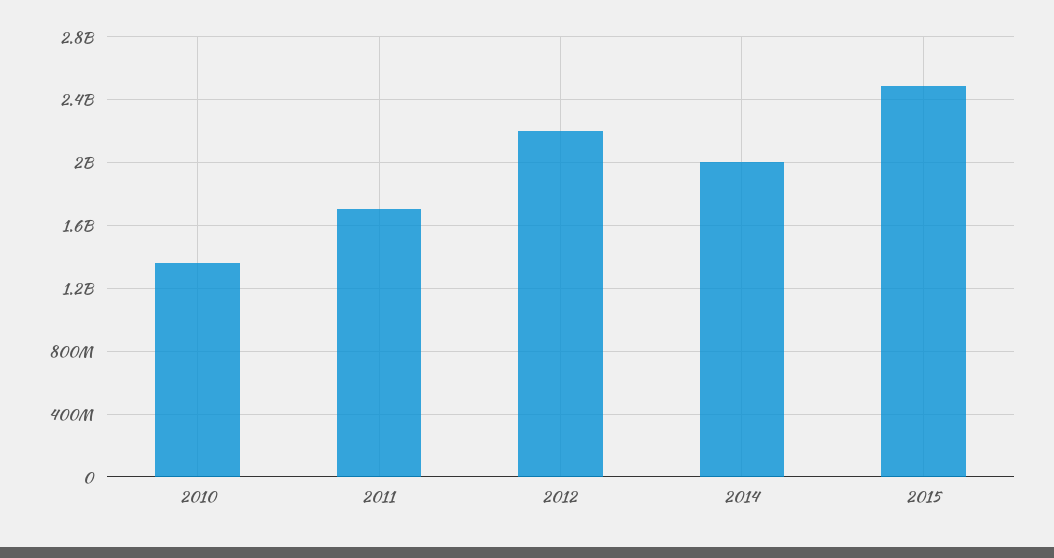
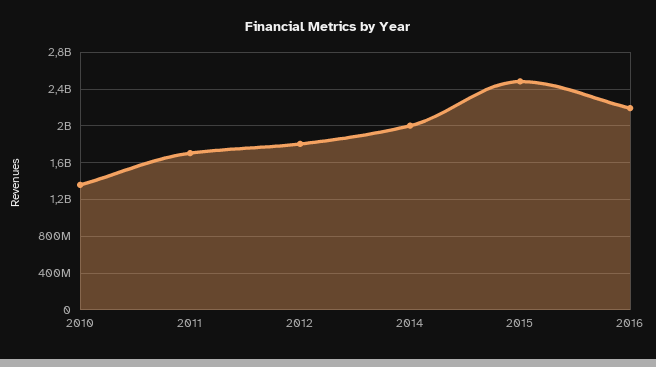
2012: 2200000000 -> 1800000000
2016: none -> 2200000000

